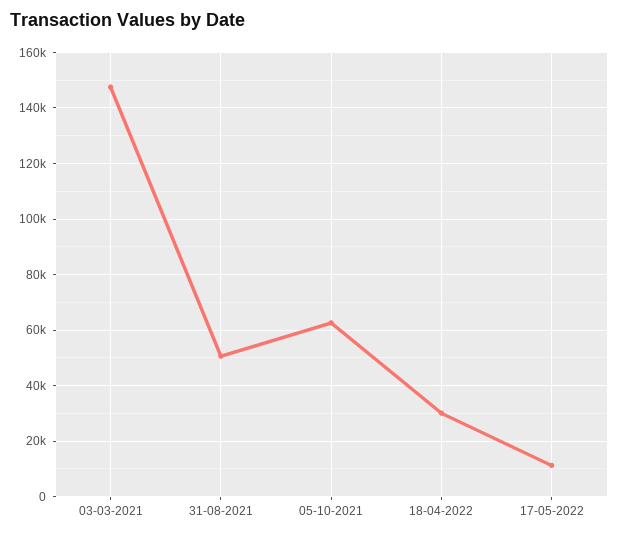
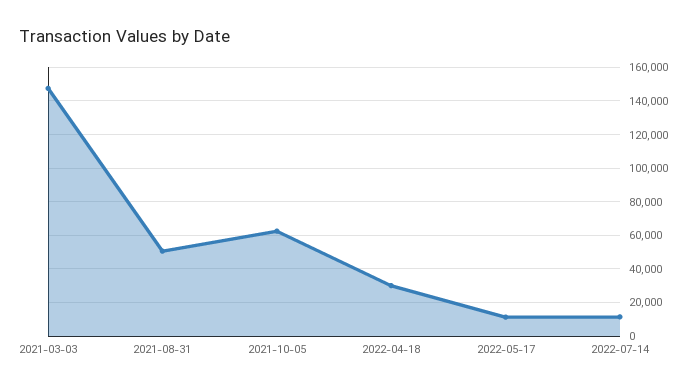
2022-07-14: none -> 10000

